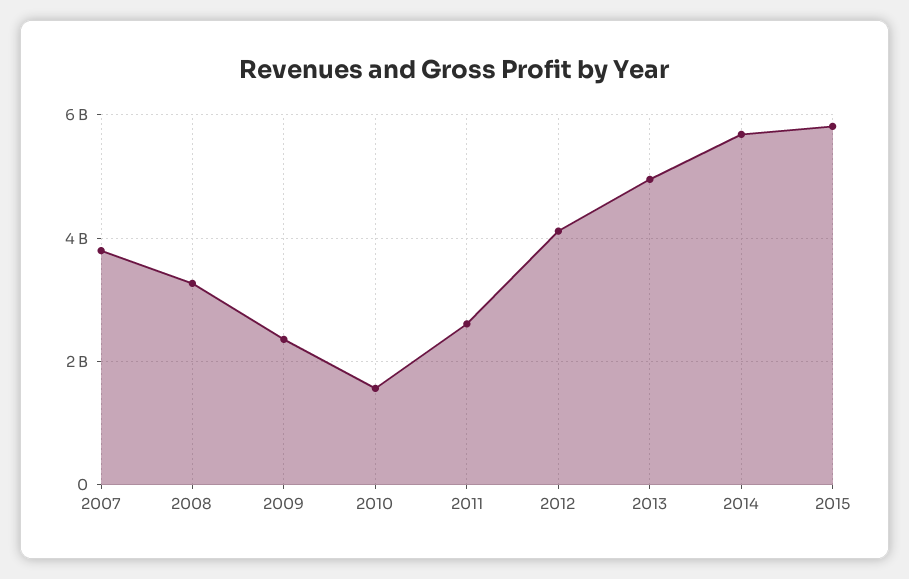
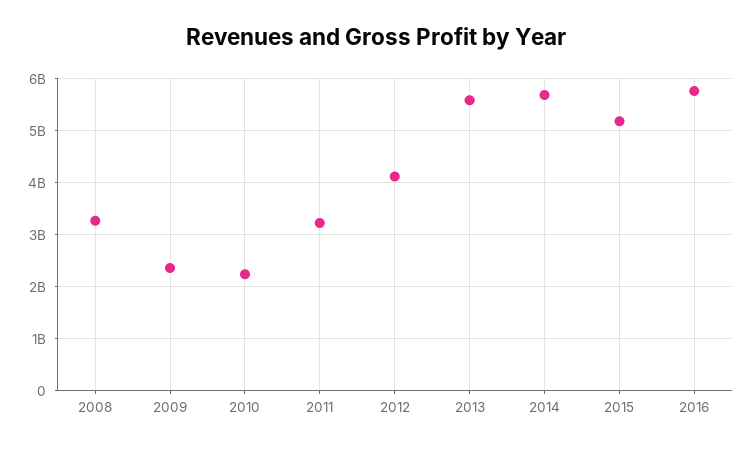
2007: 3800000000 -> none
2010: 1600000000 -> 2200000000
2011: 2600000000 -> 3200000000
2013: 5000000000 -> 5600000000
2015: 5800000000 -> 5200000000
2016: none -> 5800000000

